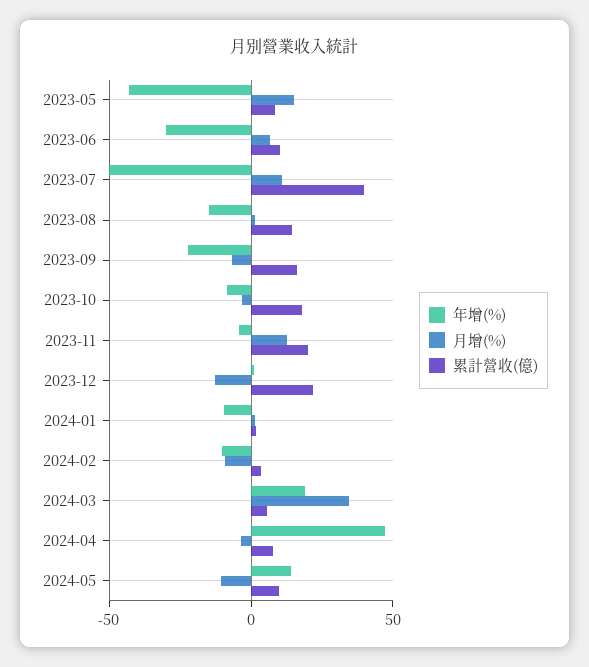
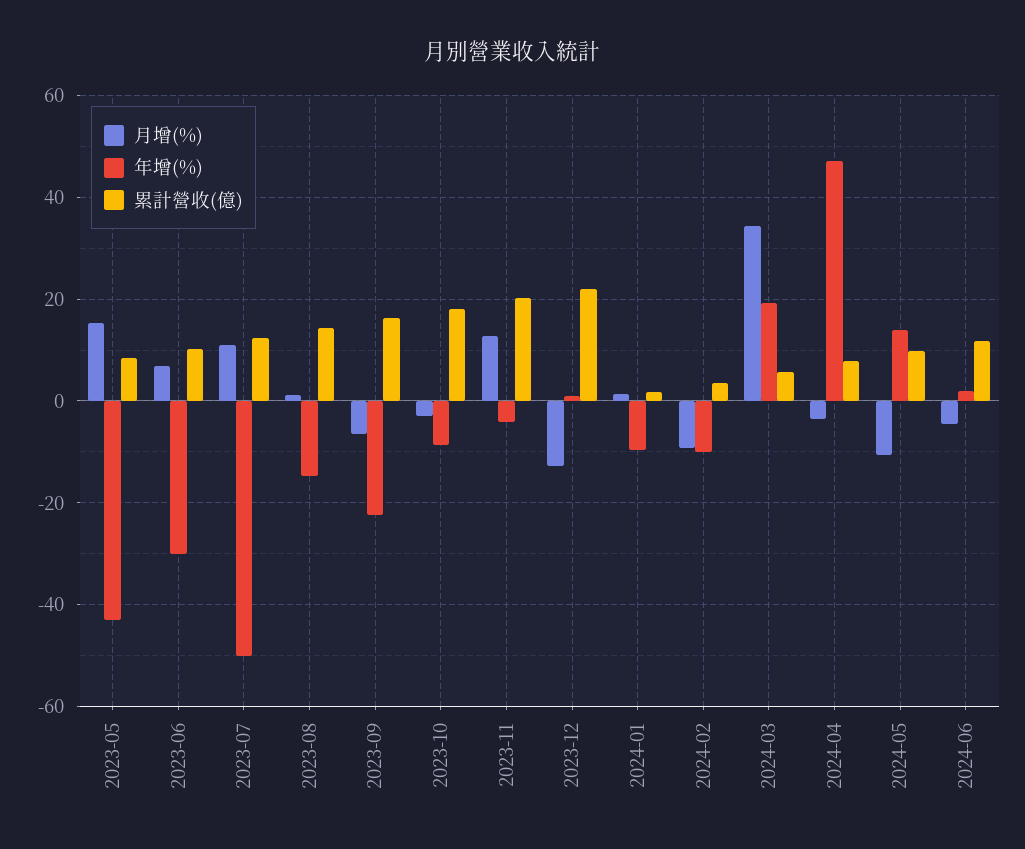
累計營收(億), 2023-07: 40 -> 12
月增(%), 2024-06: none -> -4
年增(%), 2024-06: none -> 2
累計營收(億), 2024-06: none -> 12

